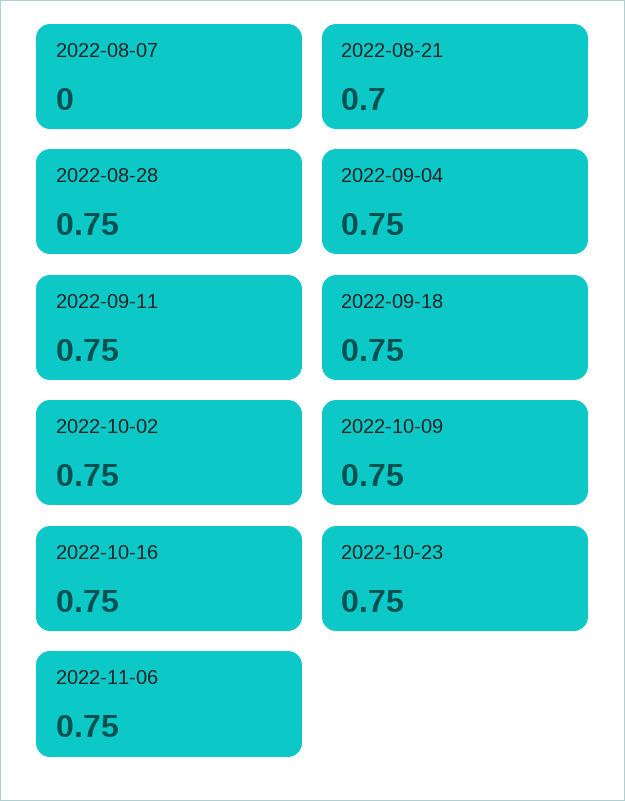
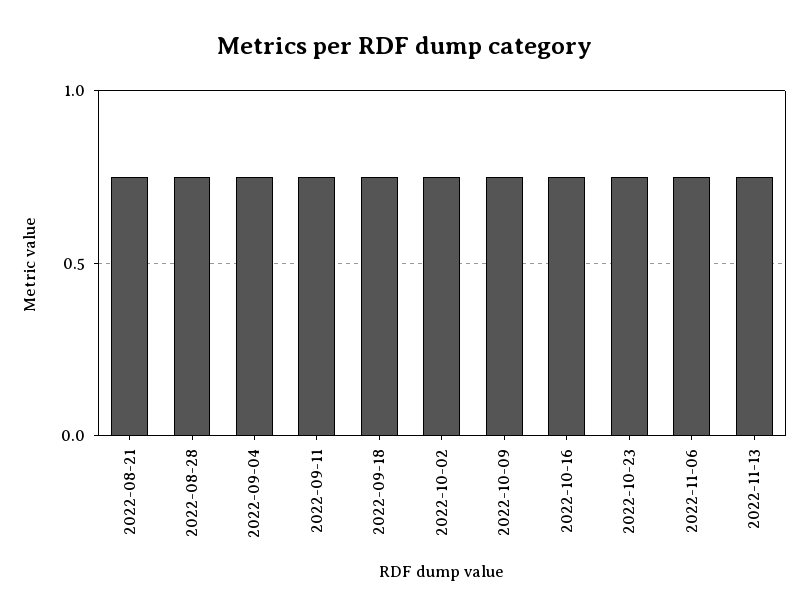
2022-08-07: 0 -> none
2022-08-21: 0.7 -> 0.75
2022-11-13: none -> 0.75

